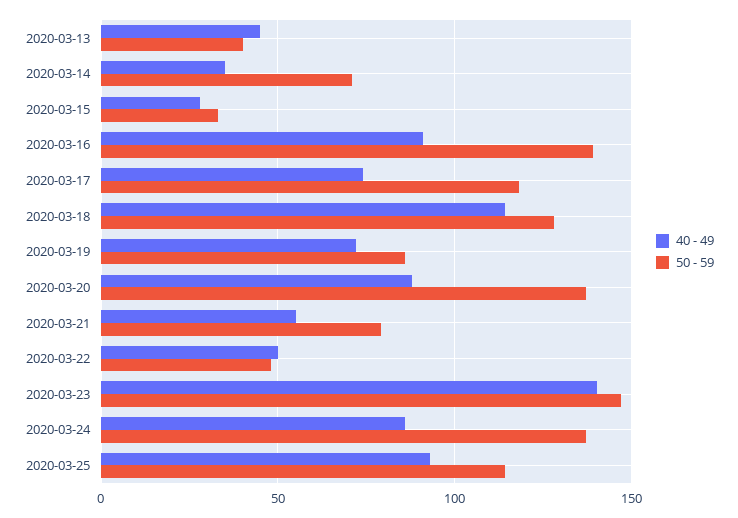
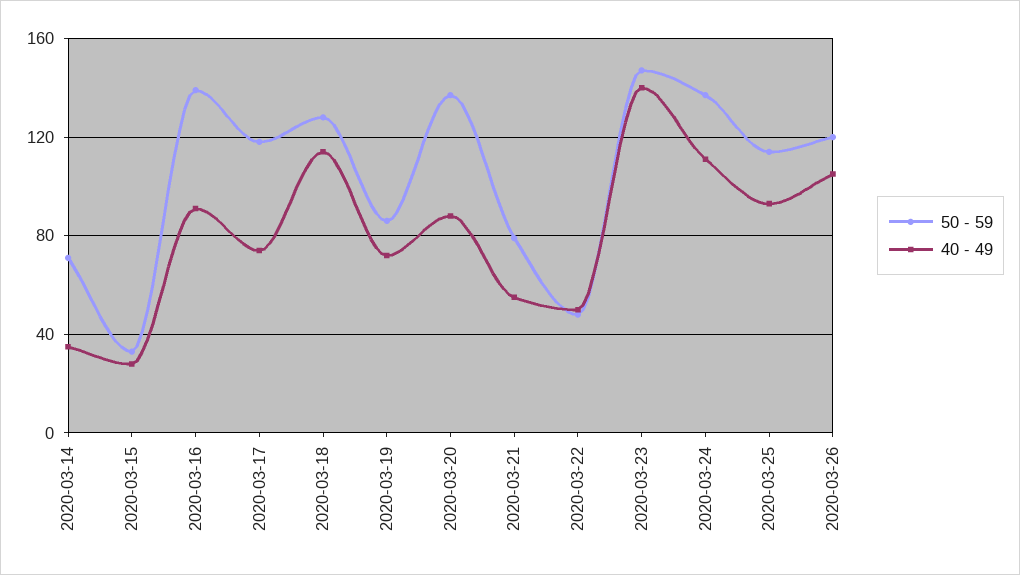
40 - 49, 2020-03-13: 45 -> none
50 - 59, 2020-03-13: 40 -> none
40 - 49, 2020-03-24: 85 -> 110
50 - 59, 2020-03-26: none -> 120
40 - 49, 2020-03-26: none -> 105

